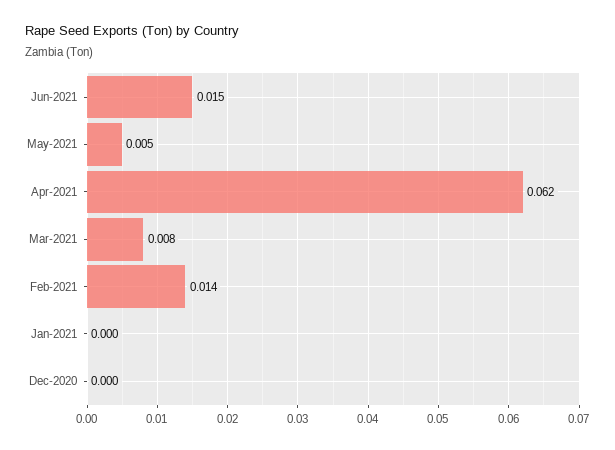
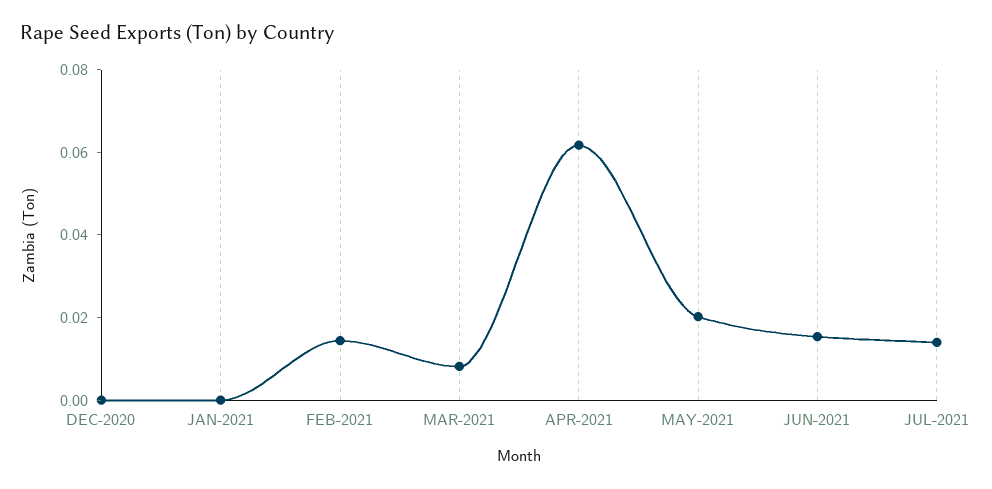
May-2021: 0.005 -> 0.02
JUL-2021: none -> 0.015

